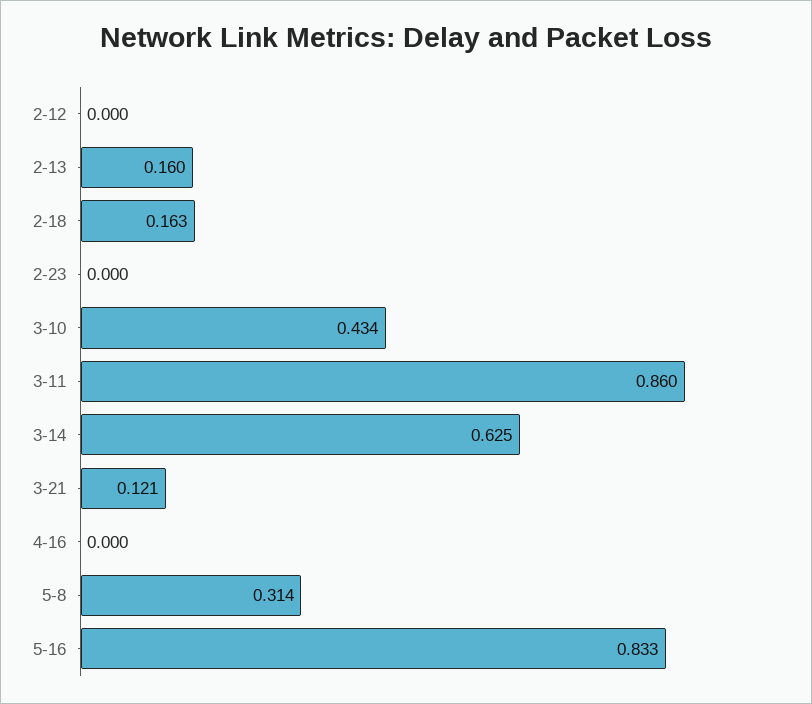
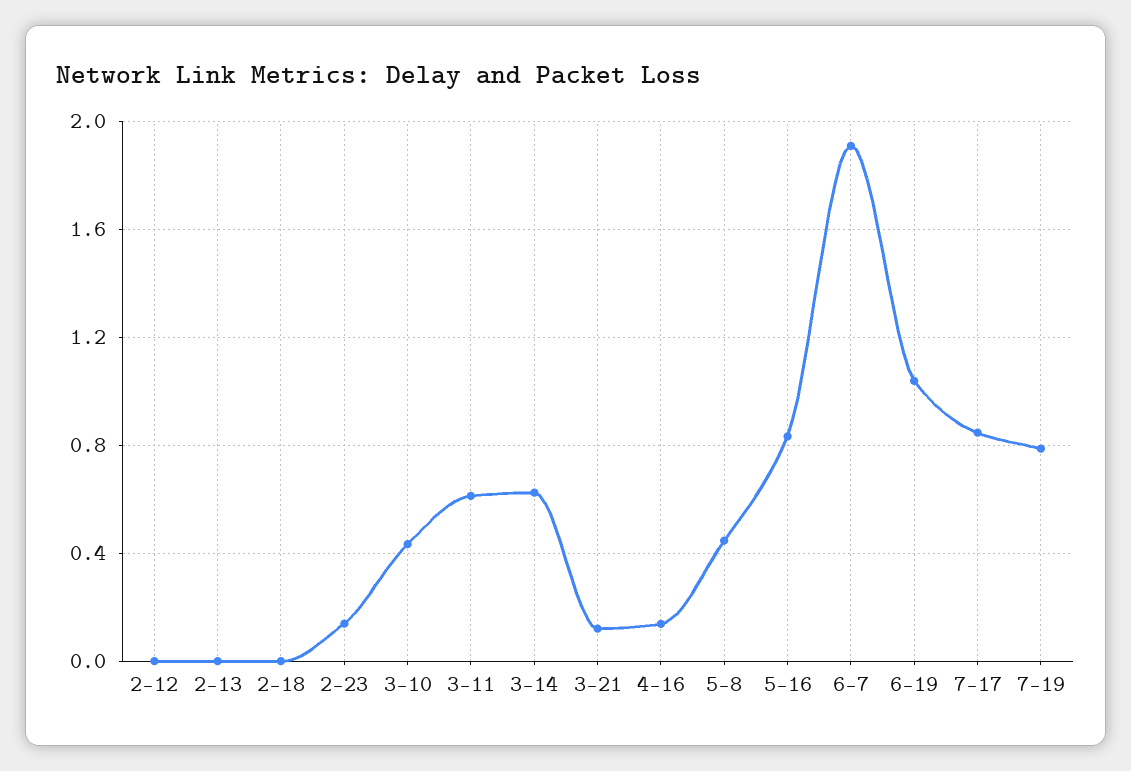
2-13: 0.16 -> 0
2-18: 0.163 -> 0
2-23: 0 -> 0.15
3-11: 0.86 -> 0.6
4-16: 0 -> 0.15
5-8: 0.314 -> 0.45
6-7: none -> 1.9
6-19: none -> 1.05
7-17: none -> 0.85
7-19: none -> 0.8

